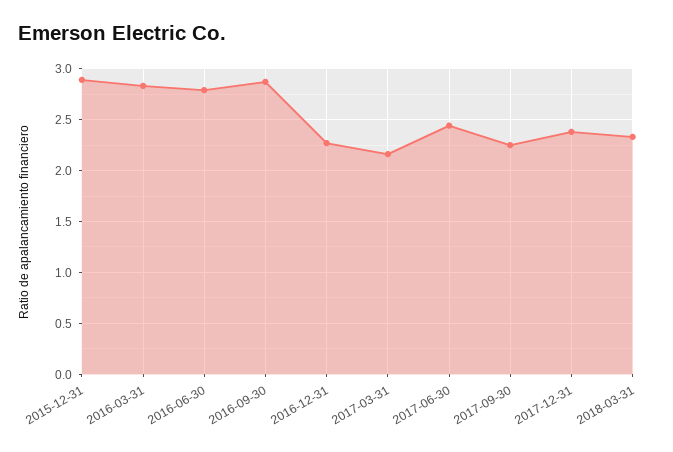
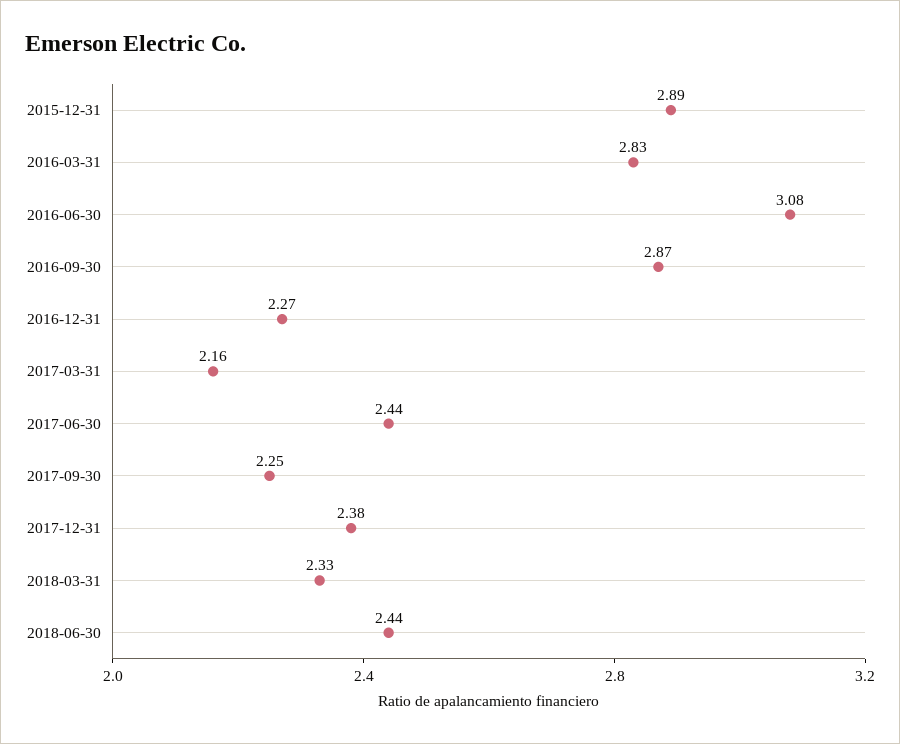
2016-06-30: 2.8 -> 3.08
2018-06-30: none -> 2.44

